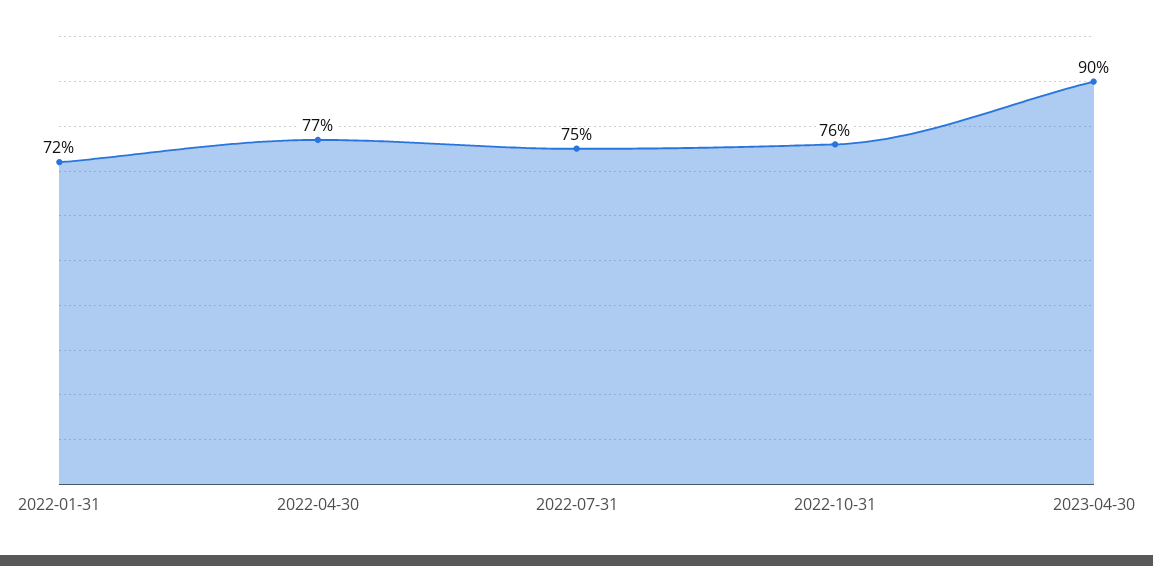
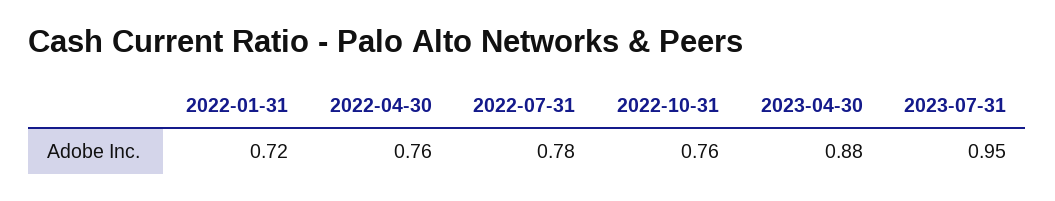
2022-04-30: 0.77 -> 0.76
2022-07-31: 0.75 -> 0.78
2023-04-30: 0.9 -> 0.88
2023-07-31: none -> 0.95

